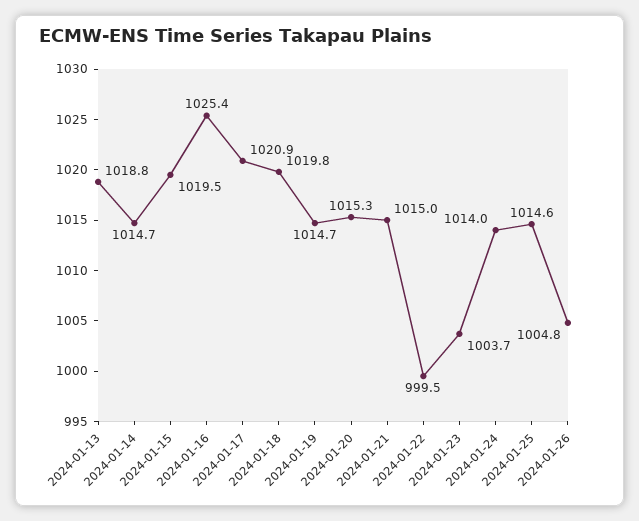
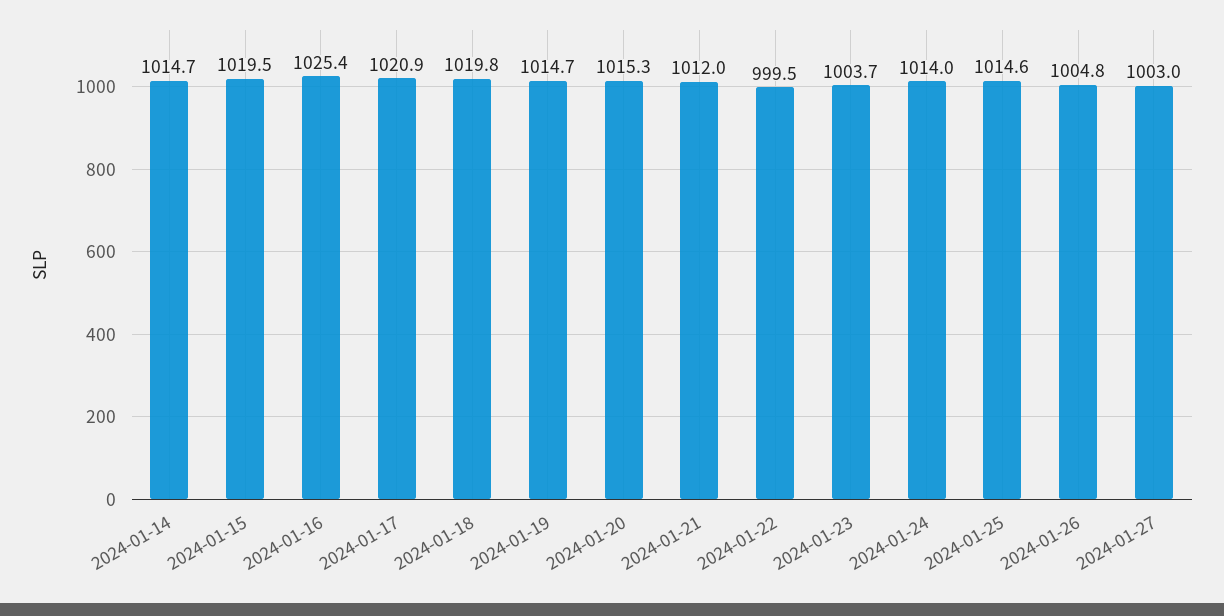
2024-01-13: 1018.8 -> none
2024-01-21: 1015 -> 1012
2024-01-27: none -> 1003

